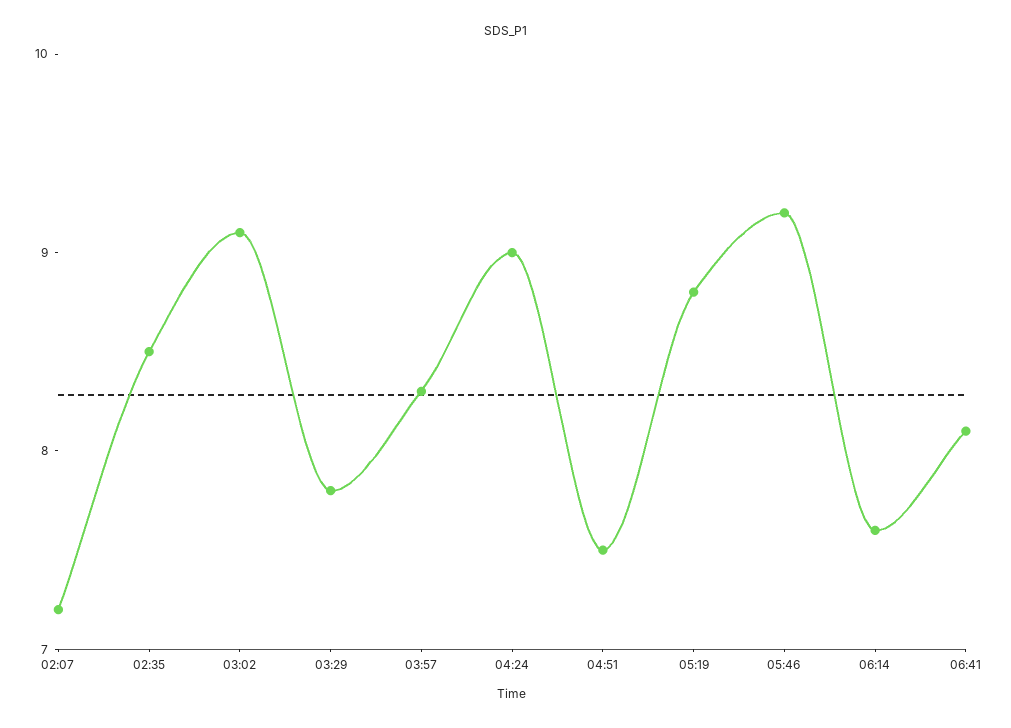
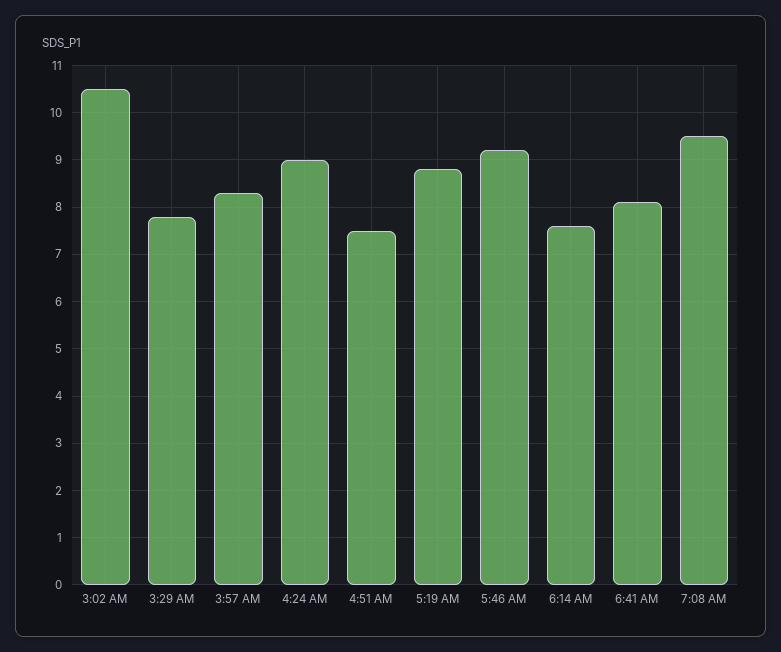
02:07: 7.2 -> none
02:35: 8.5 -> none
03:02: 9.1 -> 10.5
7:08 AM: none -> 9.5

